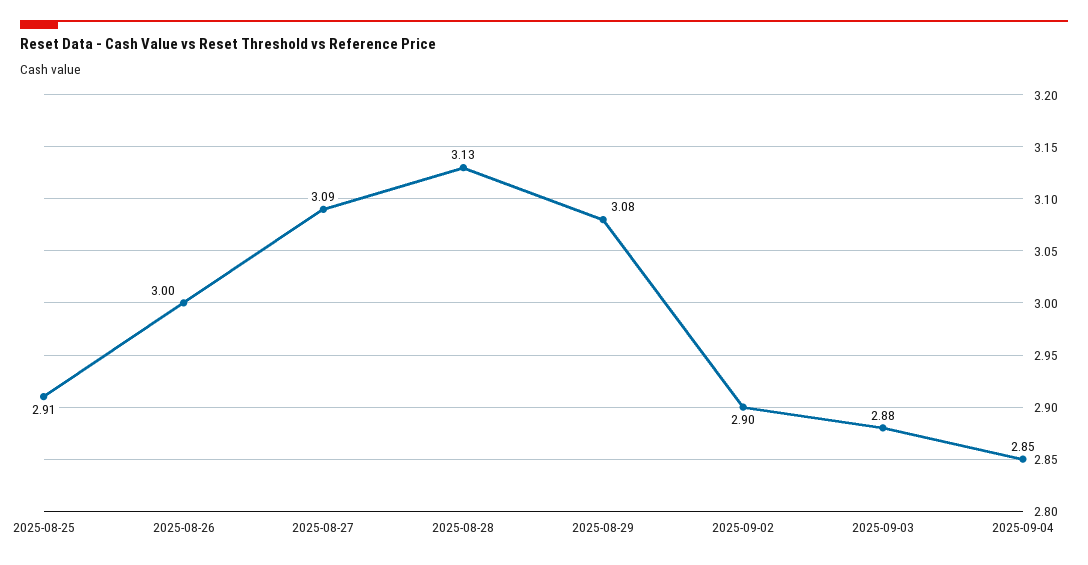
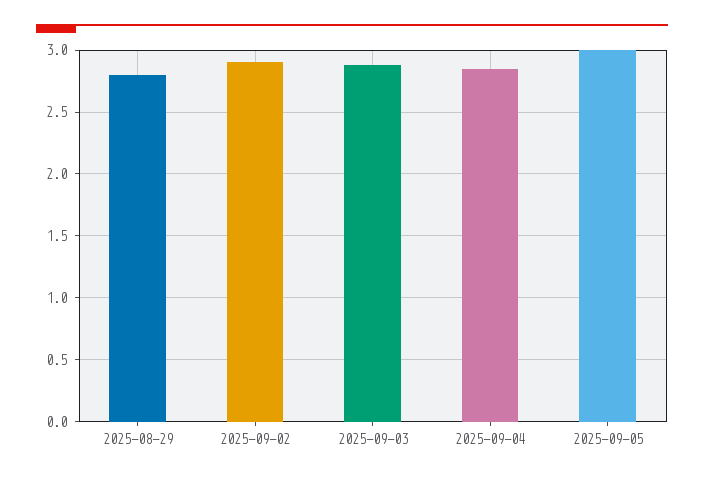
2025-08-25: 2.91 -> none
2025-08-26: 3 -> none
2025-08-27: 3.09 -> none
2025-08-28: 3.13 -> none
2025-08-29: 3.08 -> 2.8
2025-09-05: none -> 3

